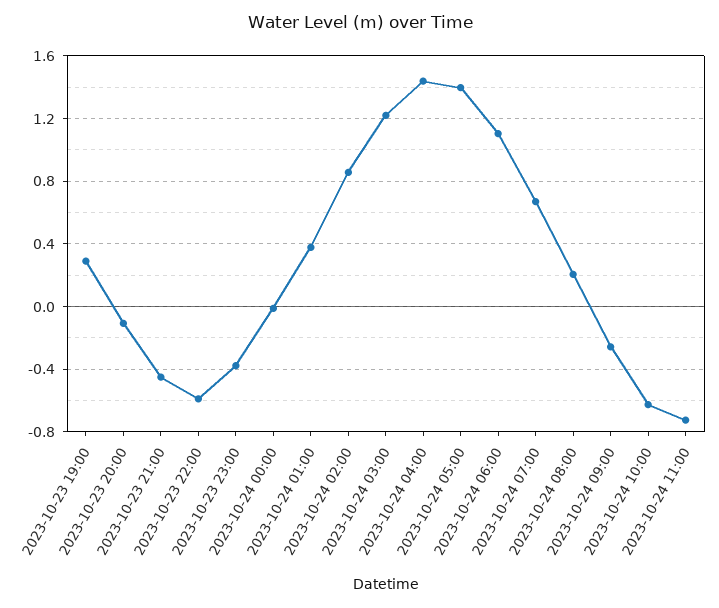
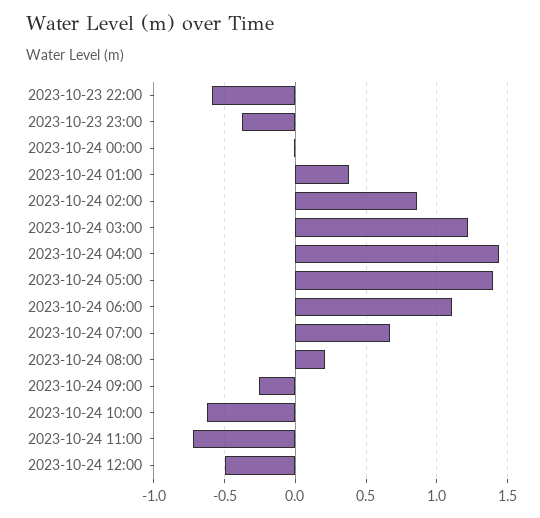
2023-10-23 19:00: 0.3 -> none
2023-10-23 20:00: -0.1 -> none
2023-10-23 21:00: -0.45 -> none
2023-10-24 12:00: none -> -0.5

